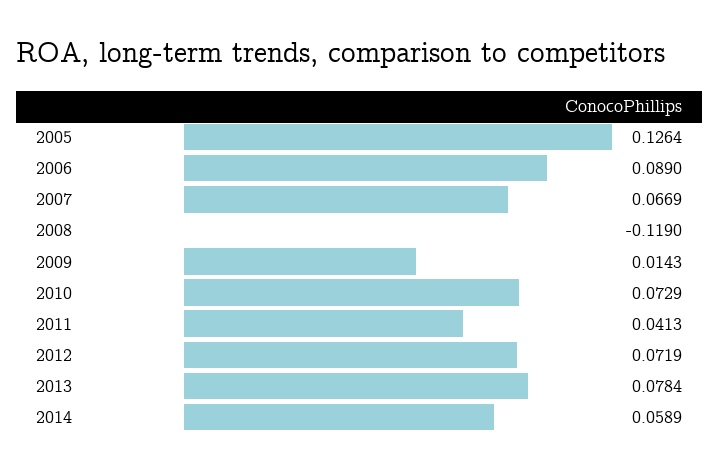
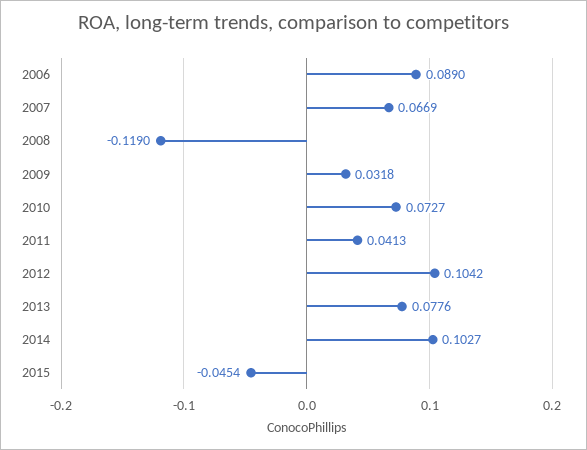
2005: 0.1264 -> none
2009: 0.0143 -> 0.0318
2010: 0.0729 -> 0.0727
2012: 0.0719 -> 0.1042
2013: 0.0784 -> 0.0776
2014: 0.0589 -> 0.1027
2015: none -> -0.0454

